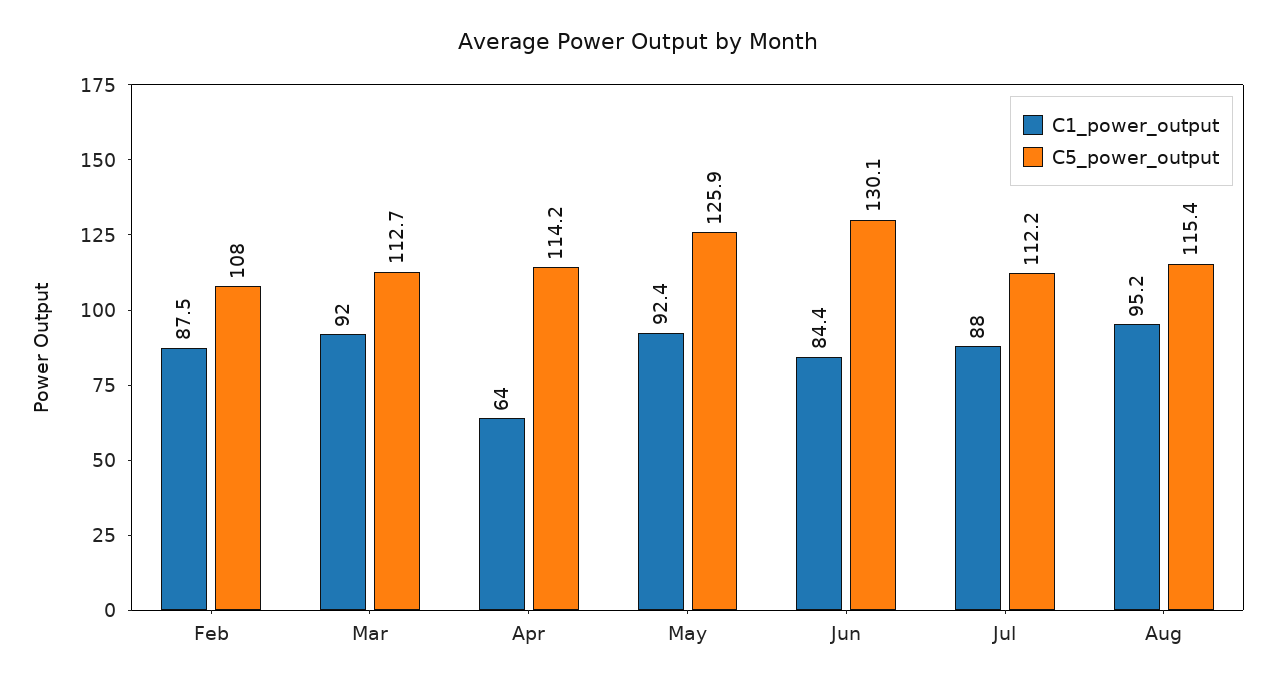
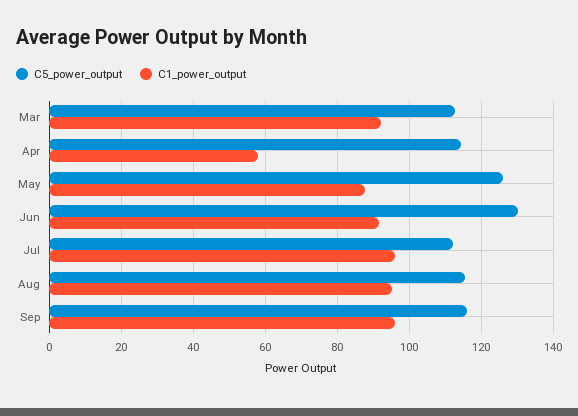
C1_power_output, Feb: 87.5 -> none
C5_power_output, Feb: 108 -> none
C1_power_output, Apr: 64 -> 58
C1_power_output, May: 92.4 -> 88
C1_power_output, Jun: 84.4 -> 92
C1_power_output, Jul: 88 -> 96
C5_power_output, Sep: none -> 116
C1_power_output, Sep: none -> 96

